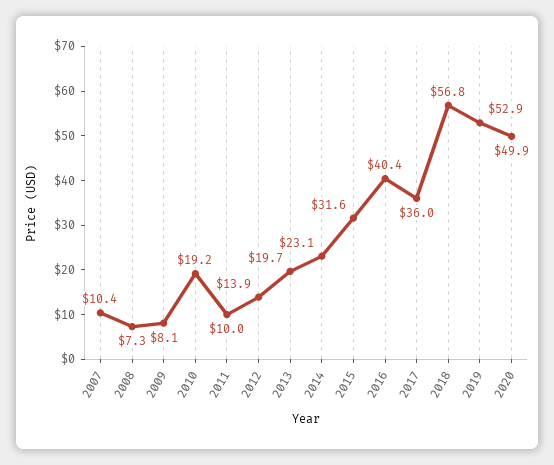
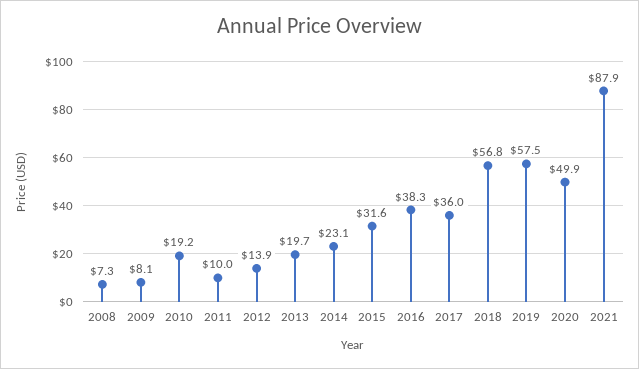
2007: 10.4 -> none
2016: 40.4 -> 38.3
2019: 52.9 -> 57.5
2021: none -> 87.9

